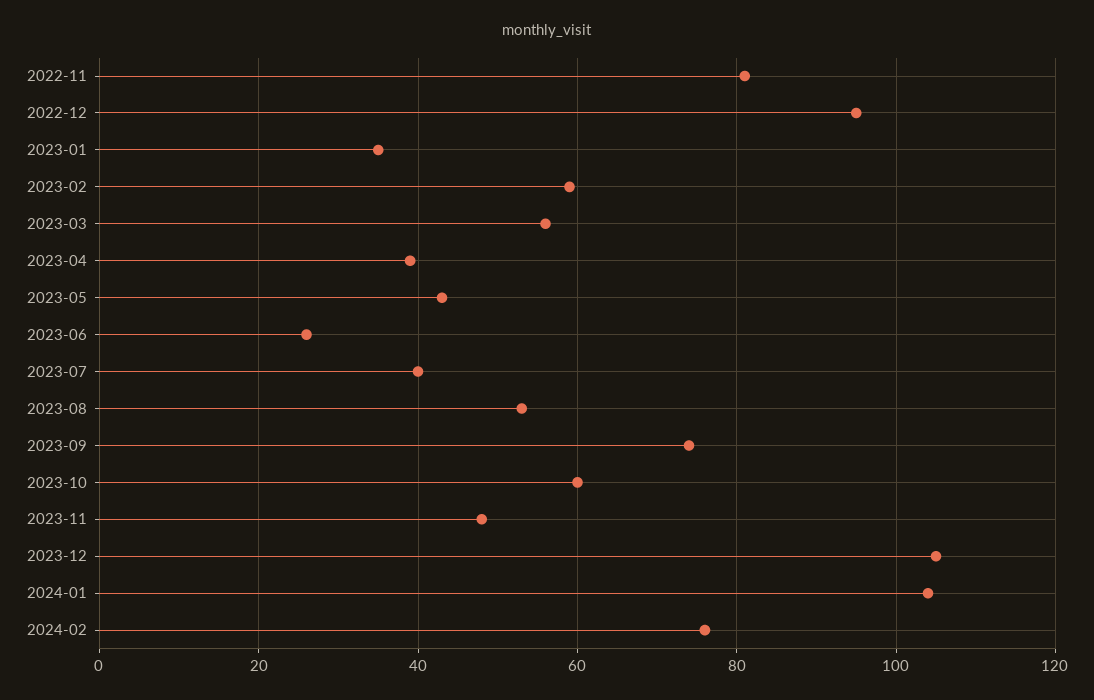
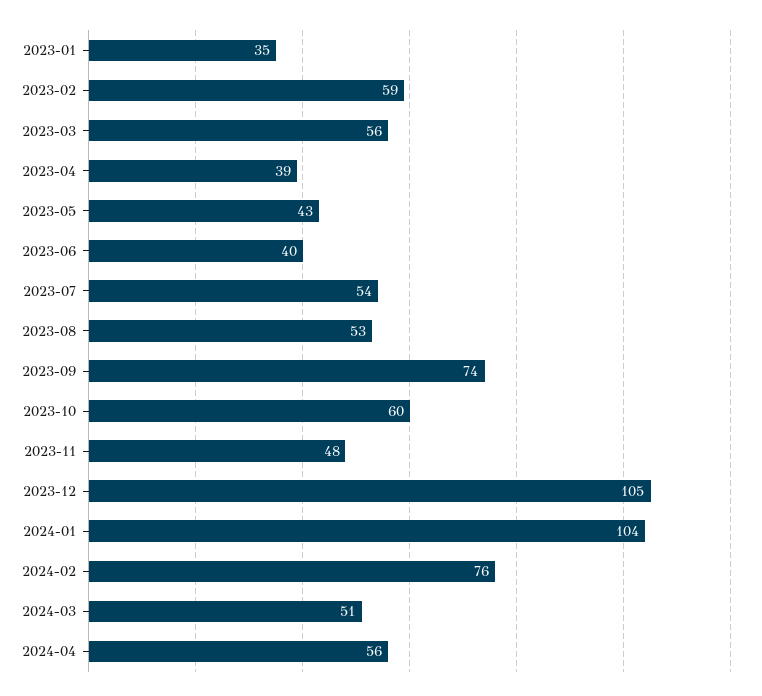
2022-11: 80 -> none
2022-12: 95 -> none
2023-06: 25 -> 40
2023-07: 40 -> 54
2024-03: none -> 51
2024-04: none -> 56

